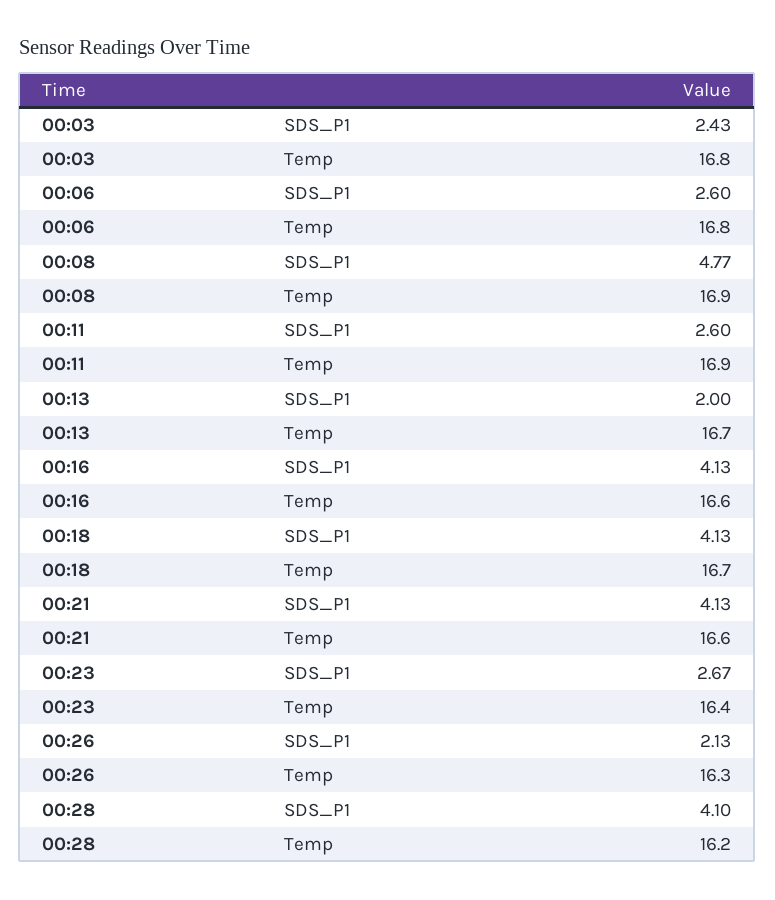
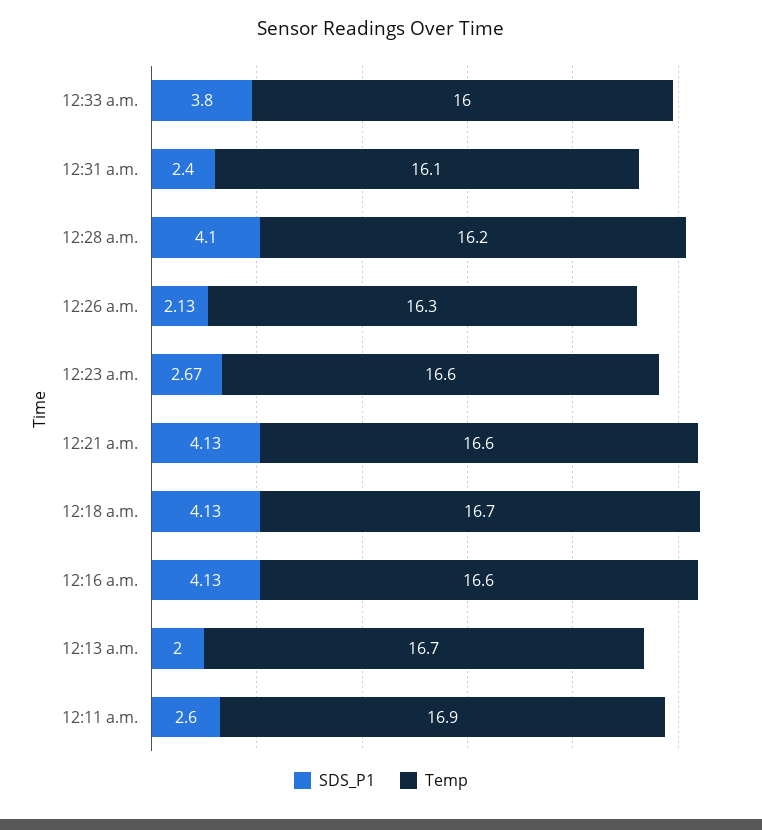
SDS_P1, 00:03: 2.43 -> none
Temp, 00:03: 16.8 -> none
SDS_P1, 00:06: 2.6 -> none
Temp, 00:06: 16.8 -> none
SDS_P1, 00:08: 4.77 -> none
Temp, 00:08: 16.9 -> none
Temp, 00:23: 16.4 -> 16.6
SDS_P1, 12:33 a.m.: none -> 3.8
Temp, 12:33 a.m.: none -> 16
SDS_P1, 12:31 a.m.: none -> 2.4
Temp, 12:31 a.m.: none -> 16.1

